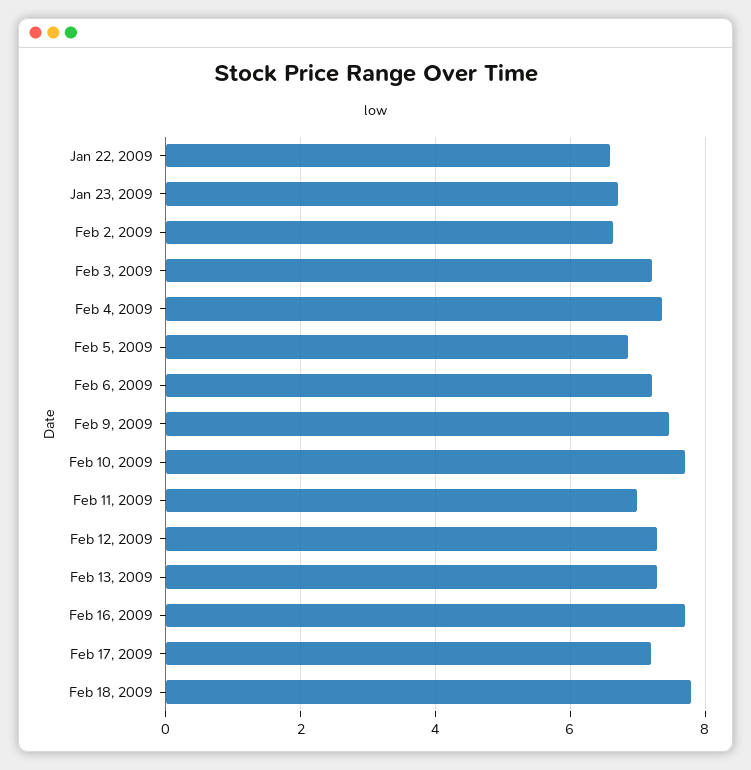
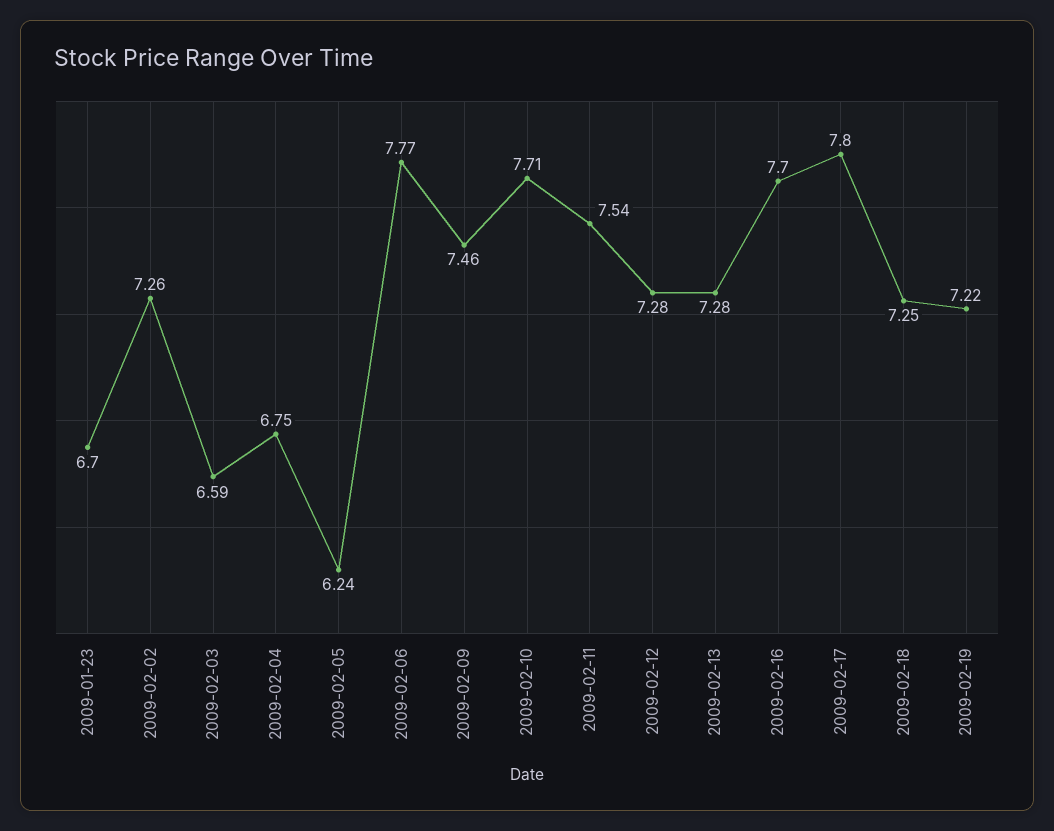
Jan 22, 2009: 6.6 -> none
Feb 2, 2009: 6.6 -> 7.26
Feb 3, 2009: 7.2 -> 6.59
Feb 4, 2009: 7.4 -> 6.75
Feb 5, 2009: 6.8 -> 6.24
Feb 6, 2009: 7.2 -> 7.77
Feb 11, 2009: 7 -> 7.54
Feb 17, 2009: 7.2 -> 7.8
Feb 18, 2009: 7.8 -> 7.25
2009-02-19: none -> 7.22

